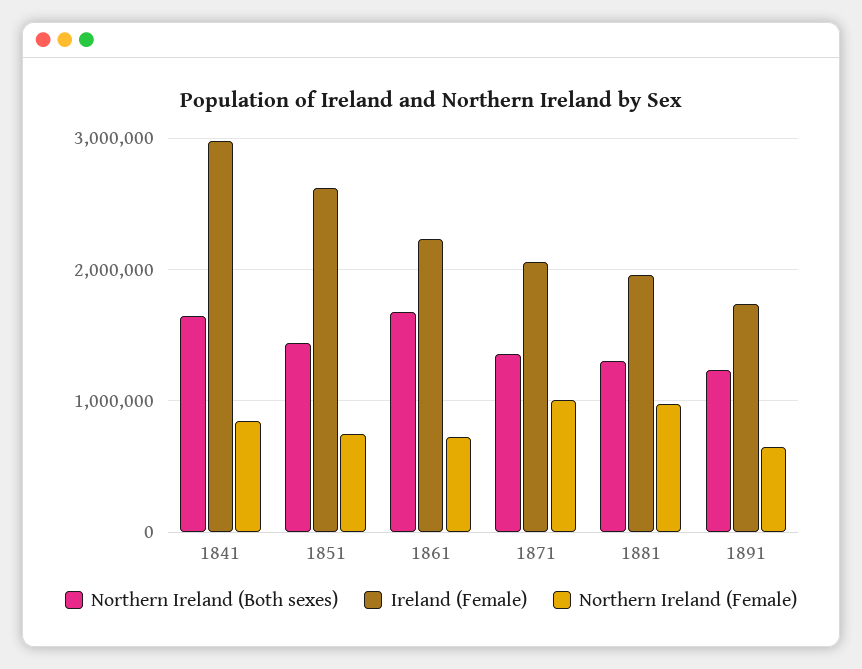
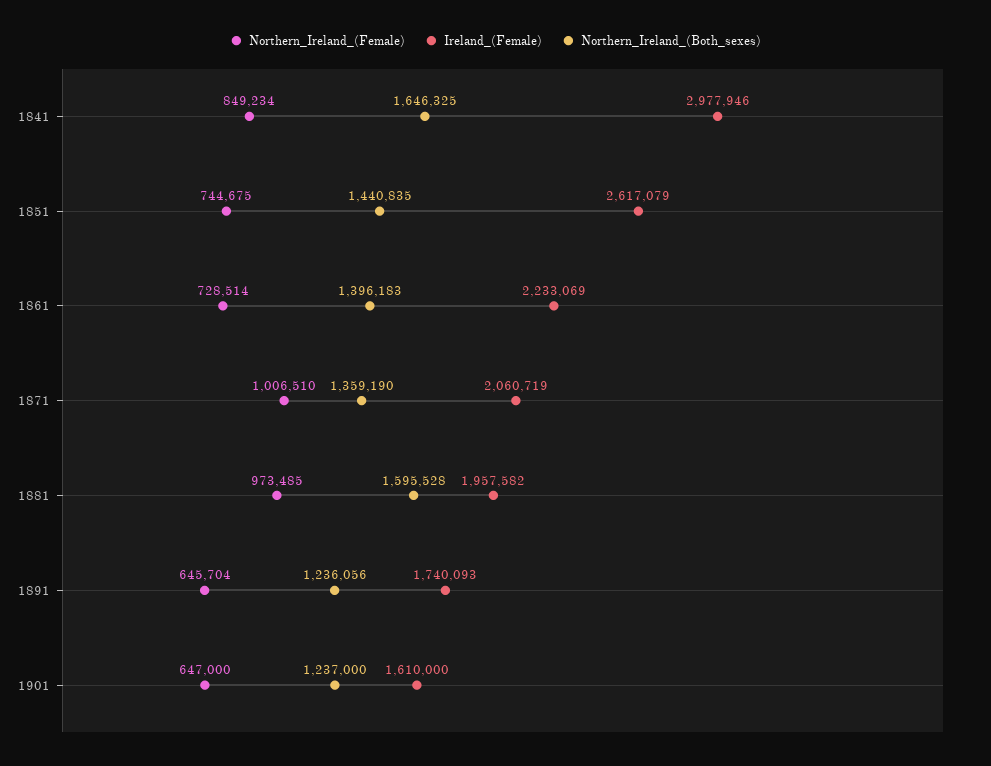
Northern Ireland (Both sexes), 1861: 1700000 -> 1396183
Northern Ireland (Both sexes), 1881: 1300000 -> 1595528
Northern Ireland (Female), 1901: none -> 647000
Ireland (Female), 1901: none -> 1610000
Northern Ireland (Both sexes), 1901: none -> 1237000

